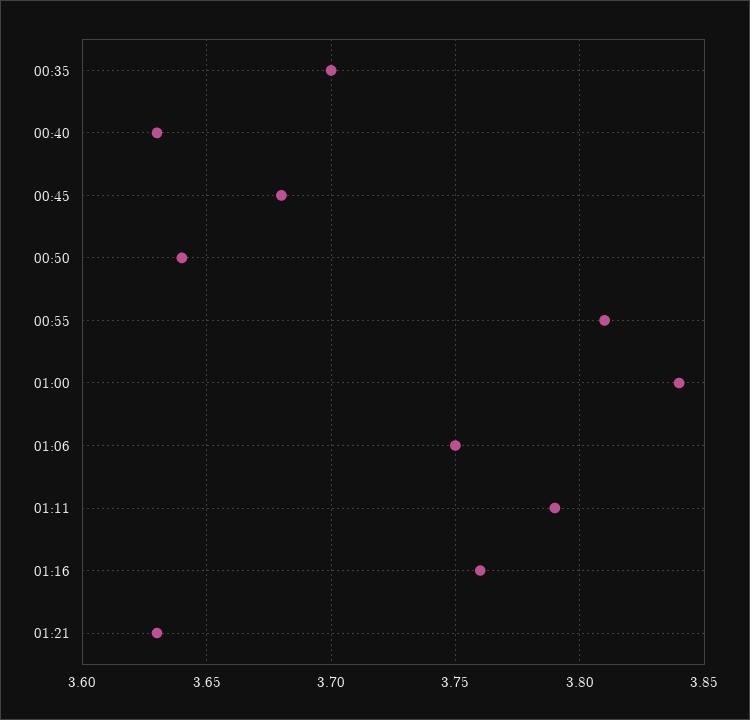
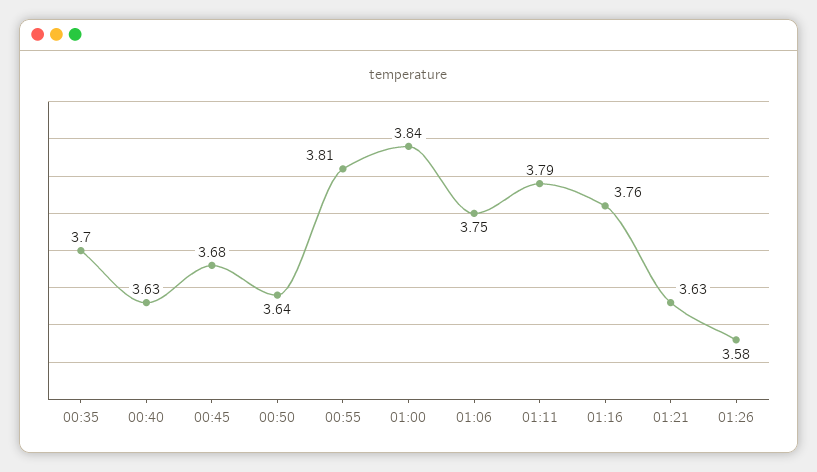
01:26: none -> 3.58

